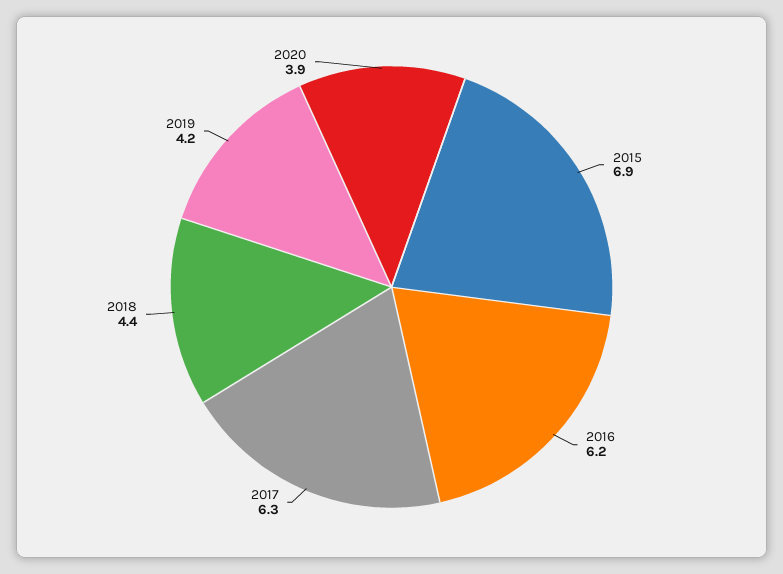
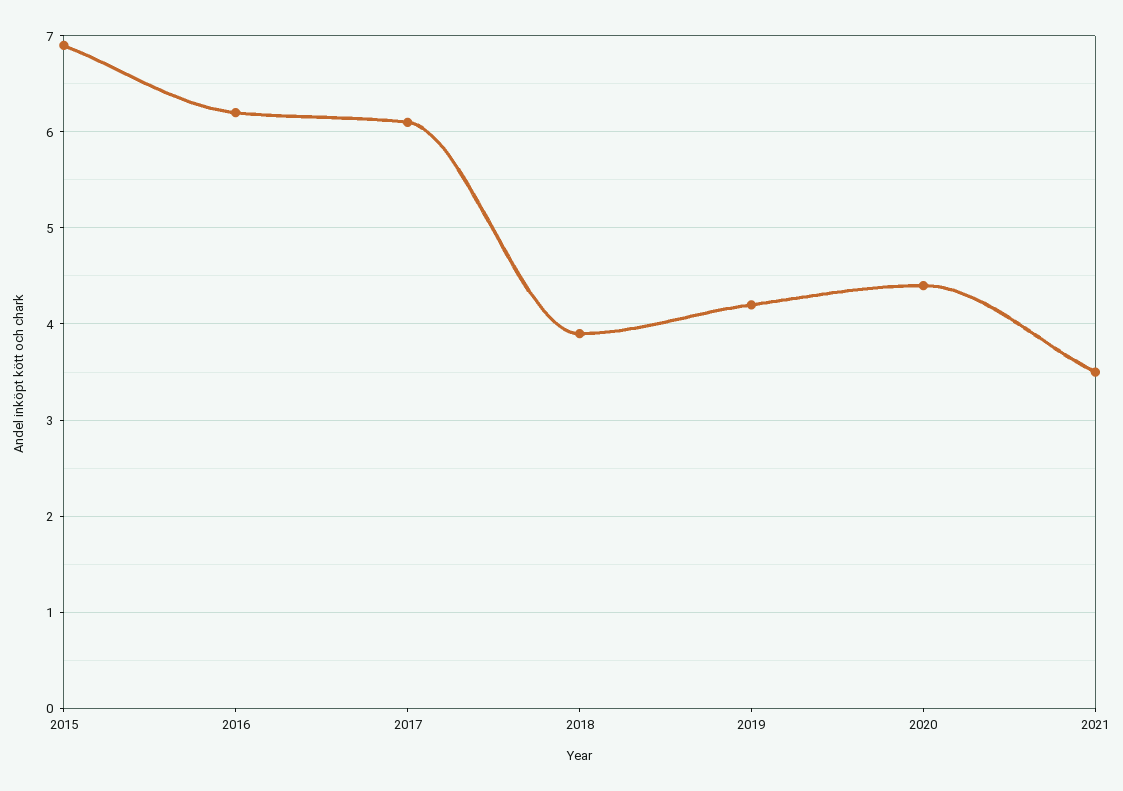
2017: 6.3 -> 6.1
2018: 4.4 -> 3.9
2020: 3.9 -> 4.4
2021: none -> 3.5

